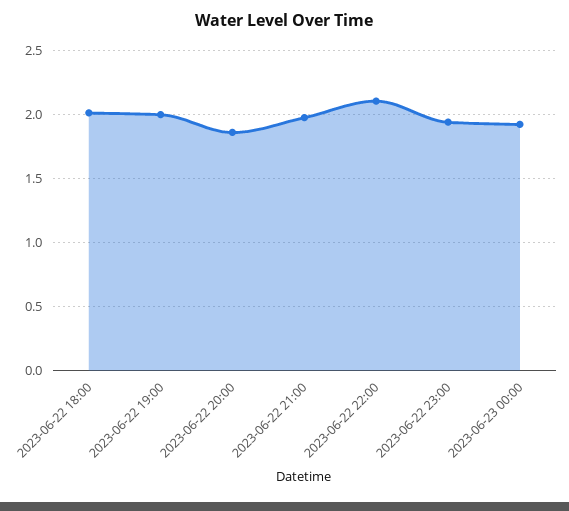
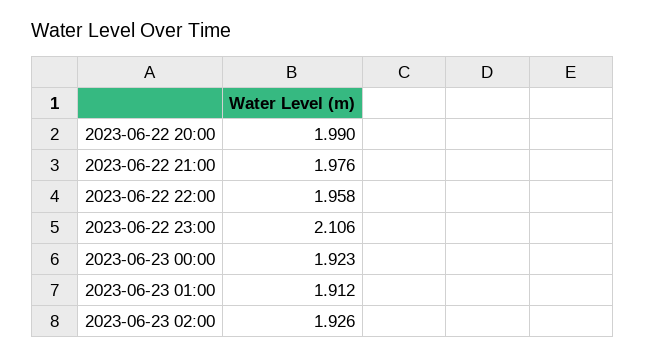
2023-06-22 18:00: 2 -> none
2023-06-22 19:00: 2 -> none
2023-06-22 20:00: 1.85 -> 1.99
2023-06-22 22:00: 2.1 -> 1.958
2023-06-22 23:00: 1.95 -> 2.106
2023-06-23 01:00: none -> 1.912
2023-06-23 02:00: none -> 1.926

